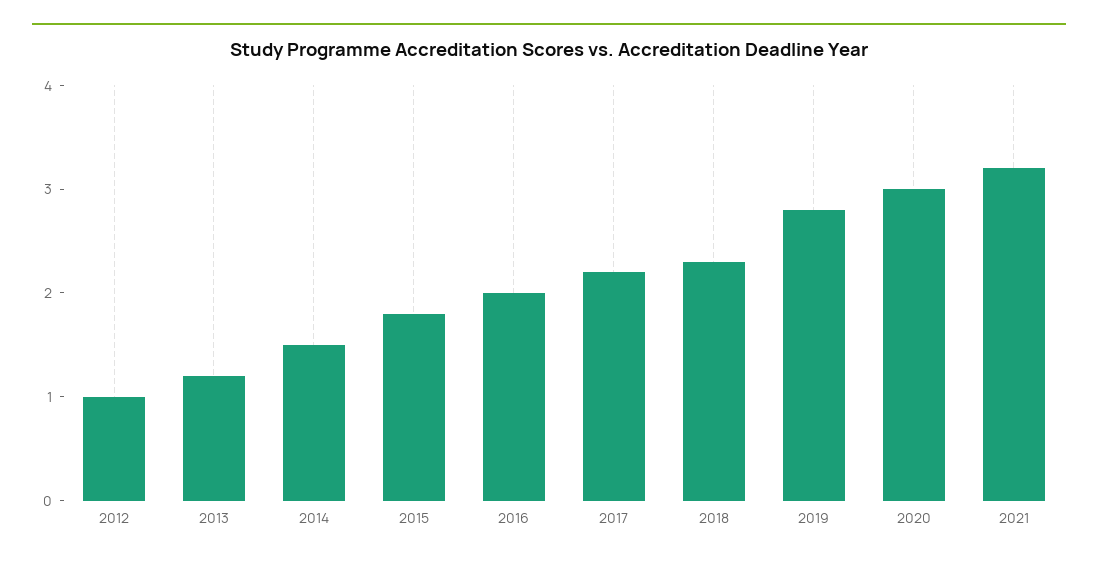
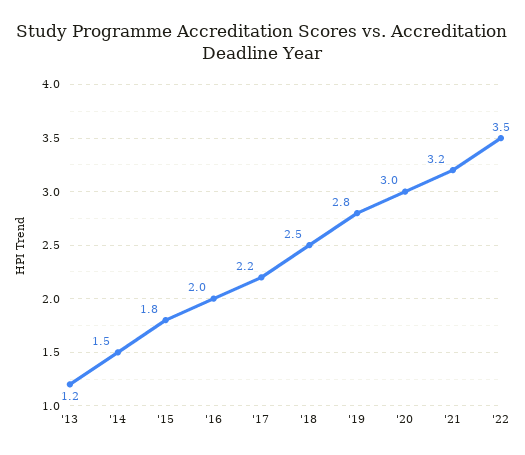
2012: 1 -> none
2018: 2.3 -> 2.5
'22: none -> 3.5

